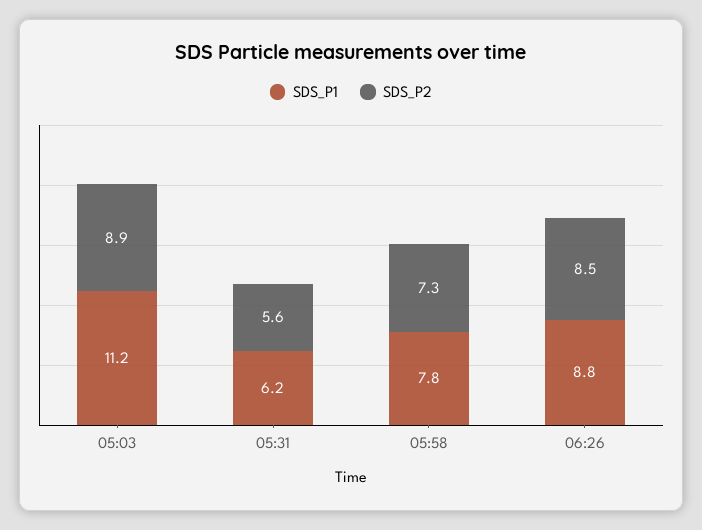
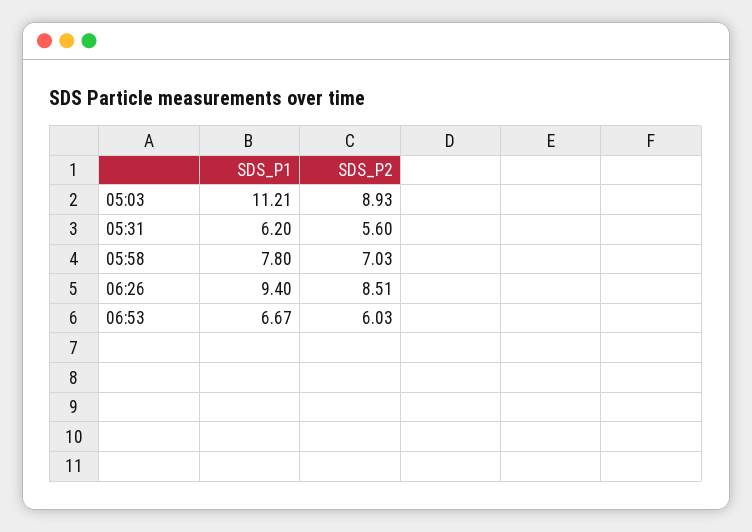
SDS_P2, 05:58: 7.3 -> 7.03
SDS_P1, 06:26: 8.8 -> 9.4
SDS_P1, 06:53: none -> 6.67
SDS_P2, 06:53: none -> 6.03

